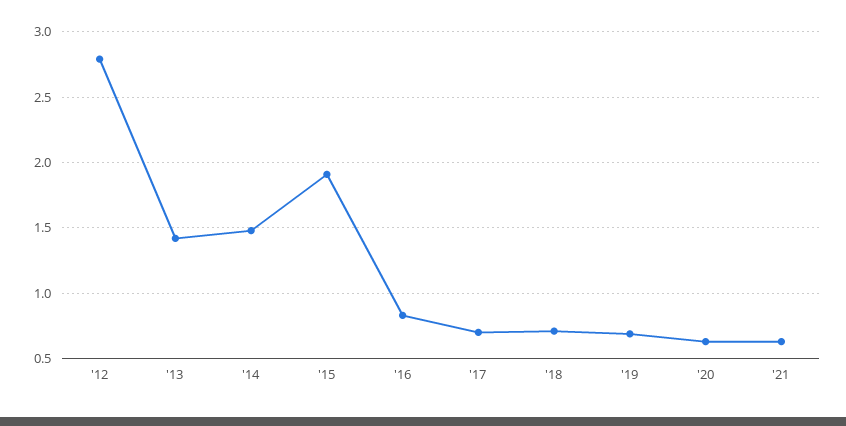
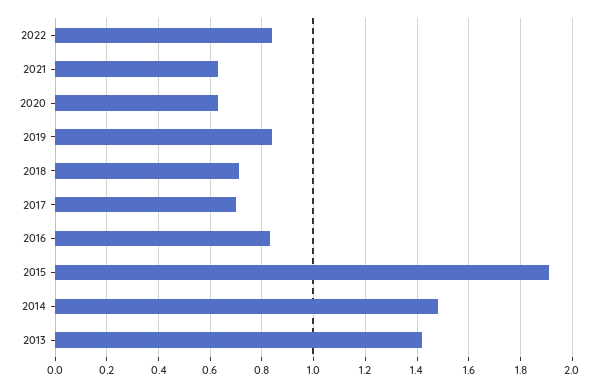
'12: 2.8 -> none
'19: 0.7 -> 0.85
2022: none -> 0.85

